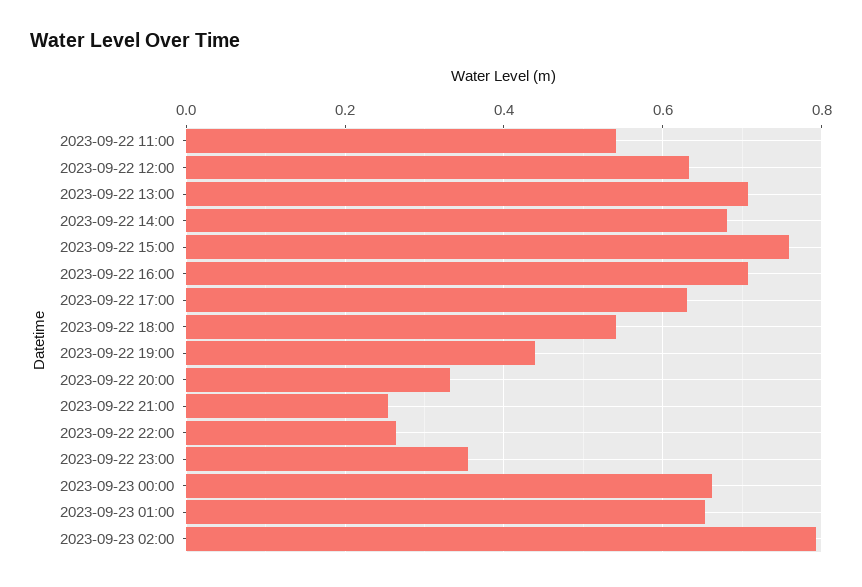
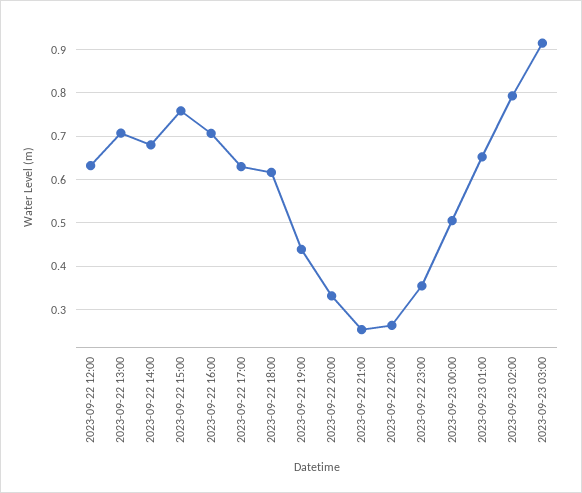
2023-09-22 11:00: 0.54 -> none
2023-09-22 18:00: 0.54 -> 0.62
2023-09-23 00:00: 0.66 -> 0.5
2023-09-23 03:00: none -> 0.92

